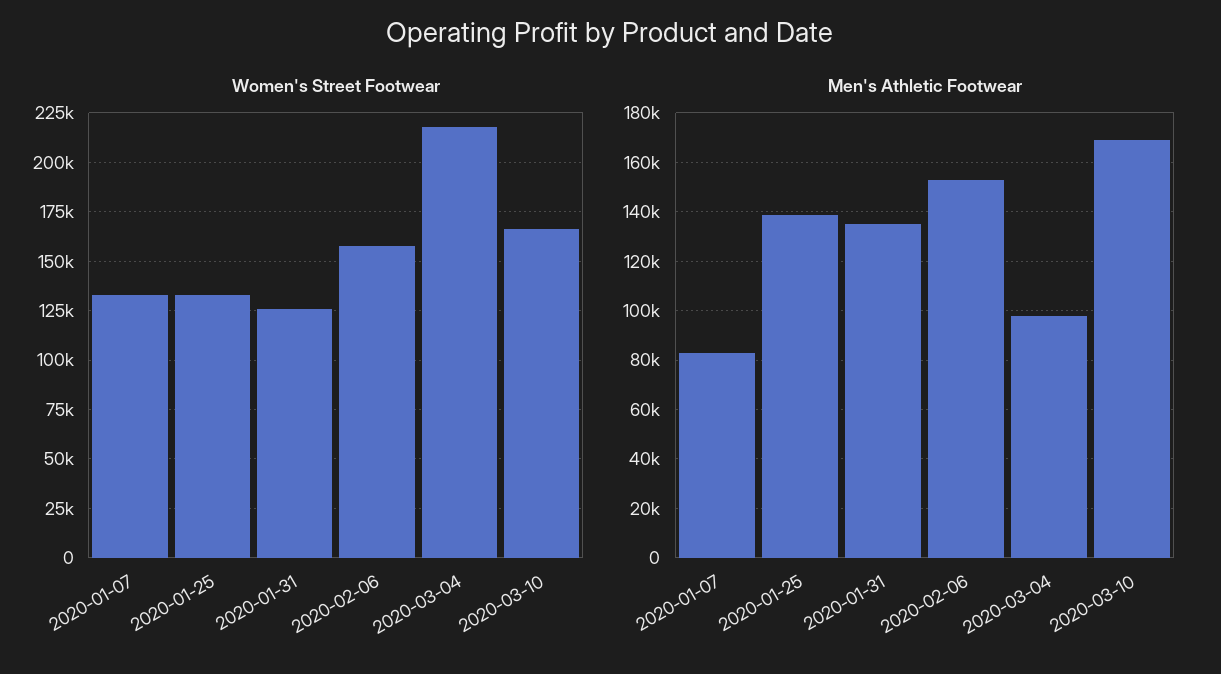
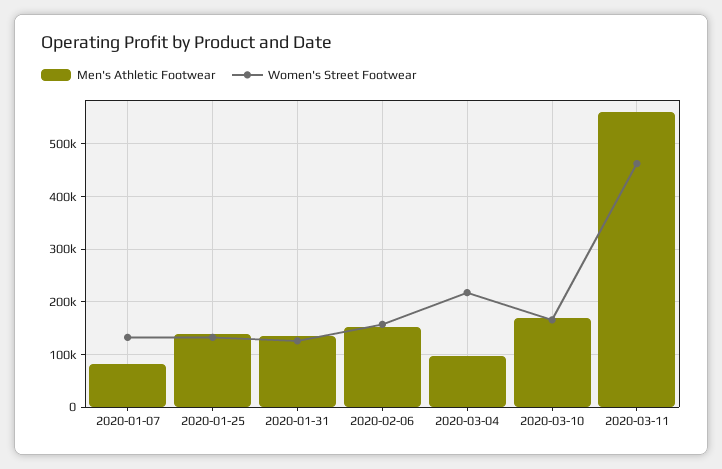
Men's Athletic Footwear, 2020-03-11: none -> 560000
Women's Street Footwear, 2020-03-11: none -> 460000

